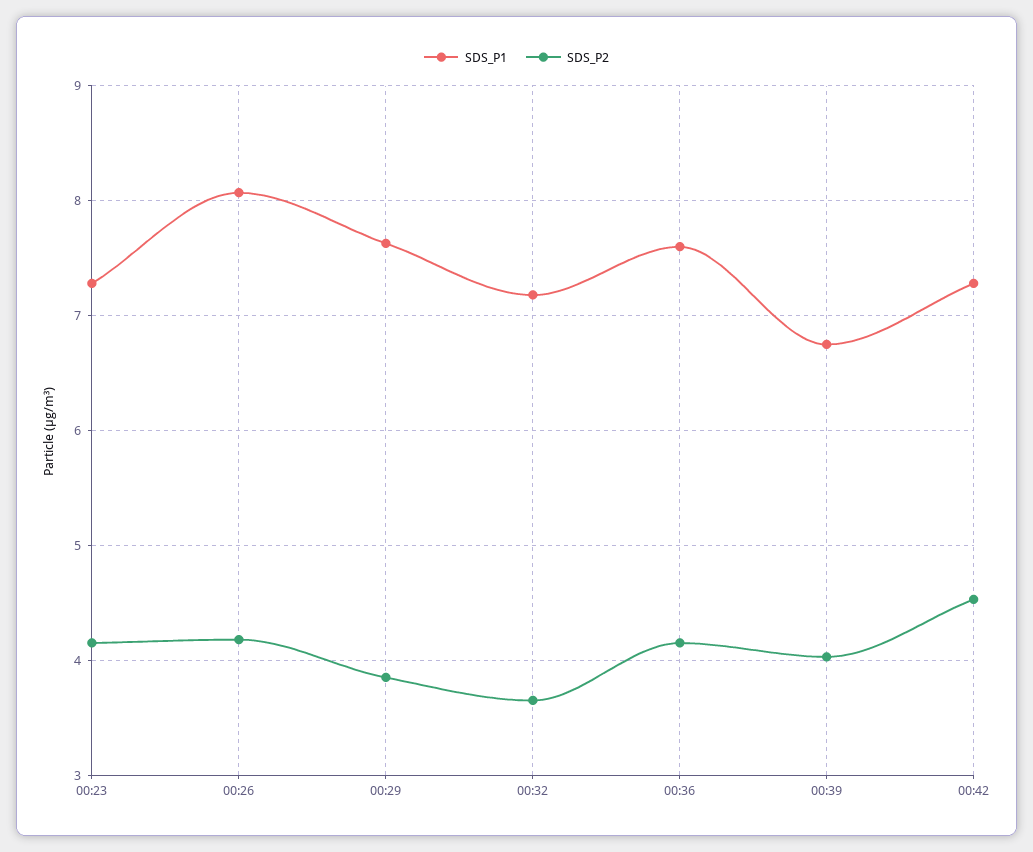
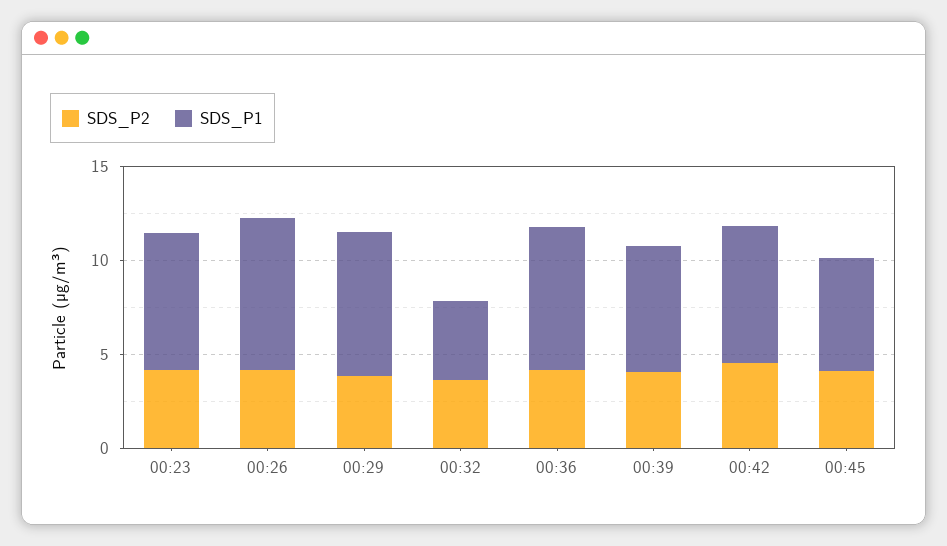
SDS_P1, 00:32: 7.2 -> 4
SDS_P2, 00:45: none -> 4
SDS_P1, 00:45: none -> 6

